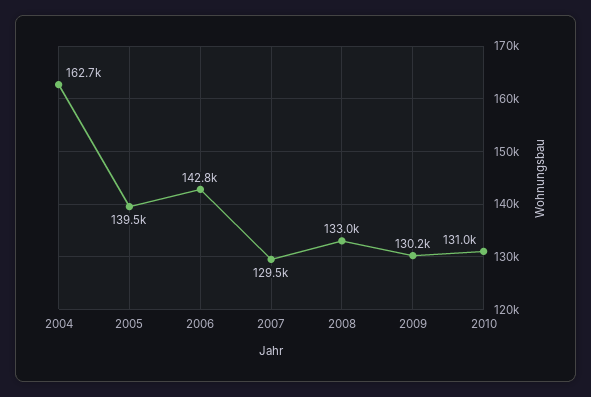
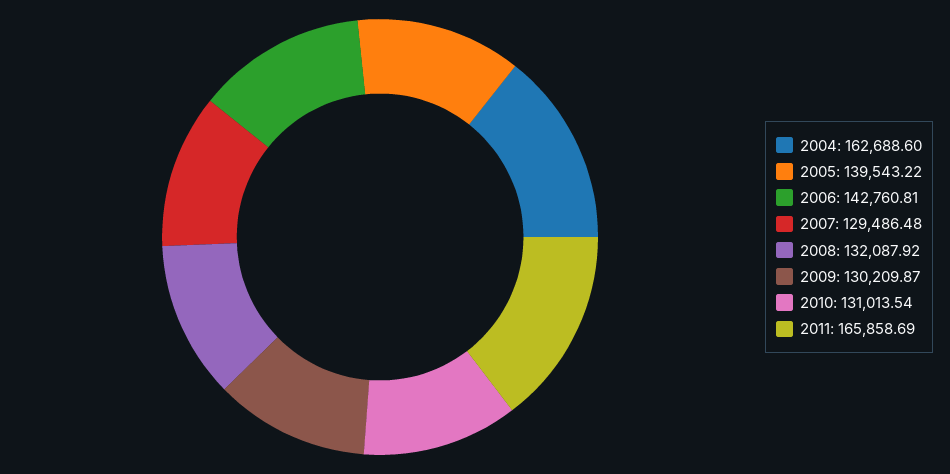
2008: 133000 -> 132087.92
2011: none -> 165858.69

